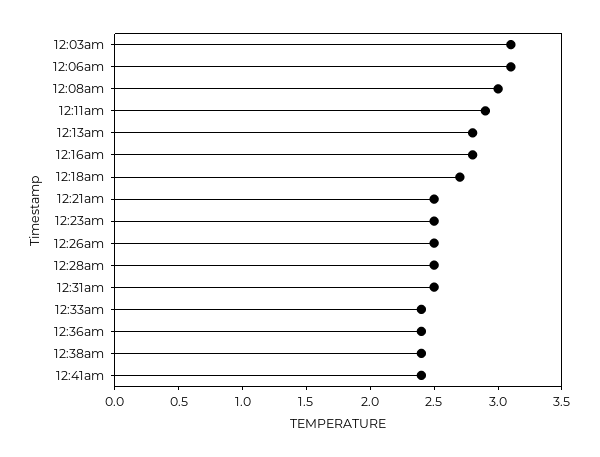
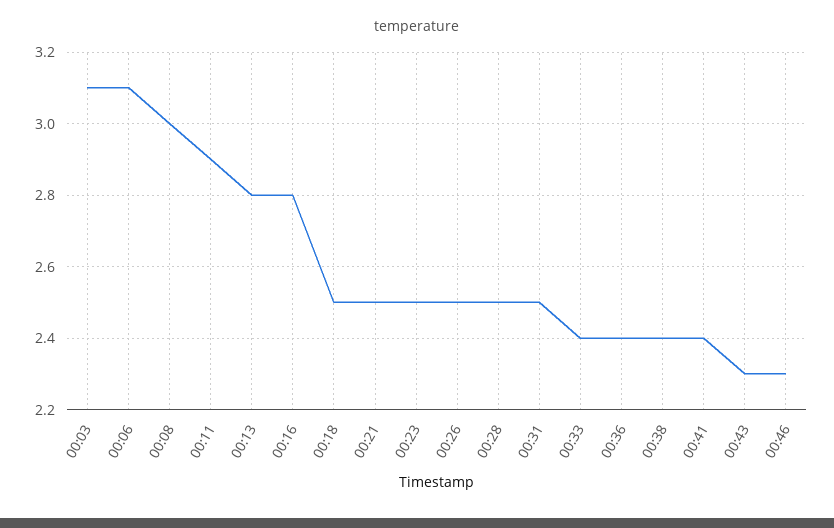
12:18am: 2.7 -> 2.5
00:43: none -> 2.3
00:46: none -> 2.3

